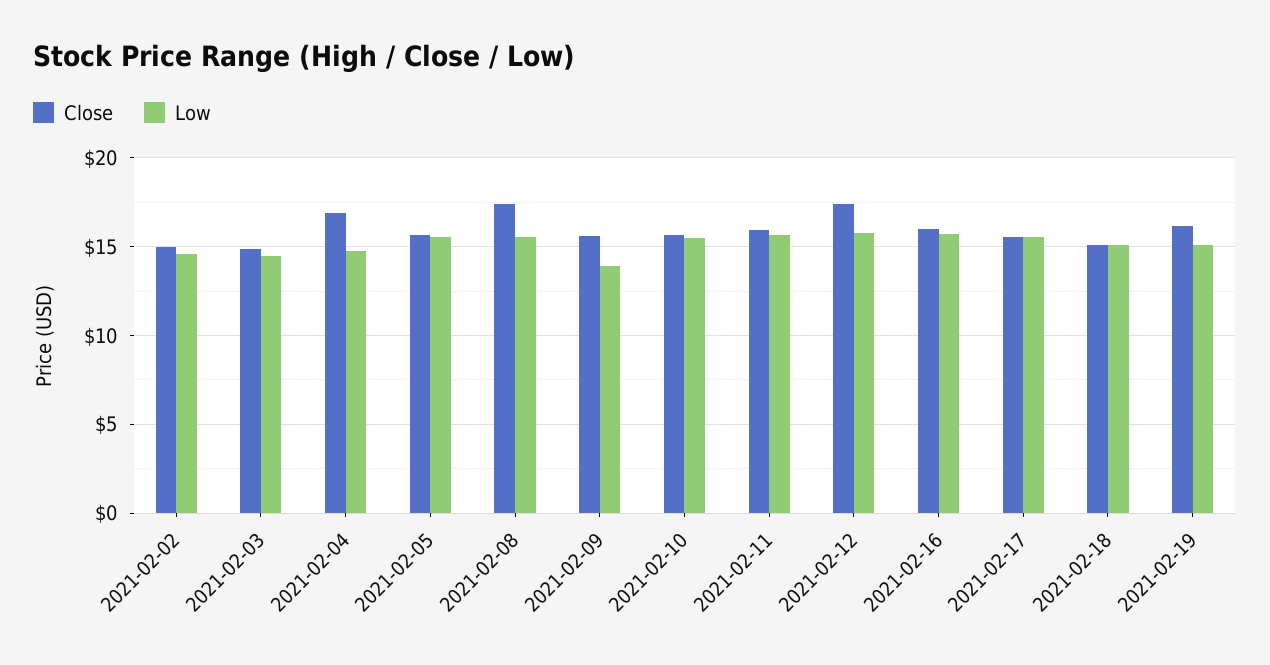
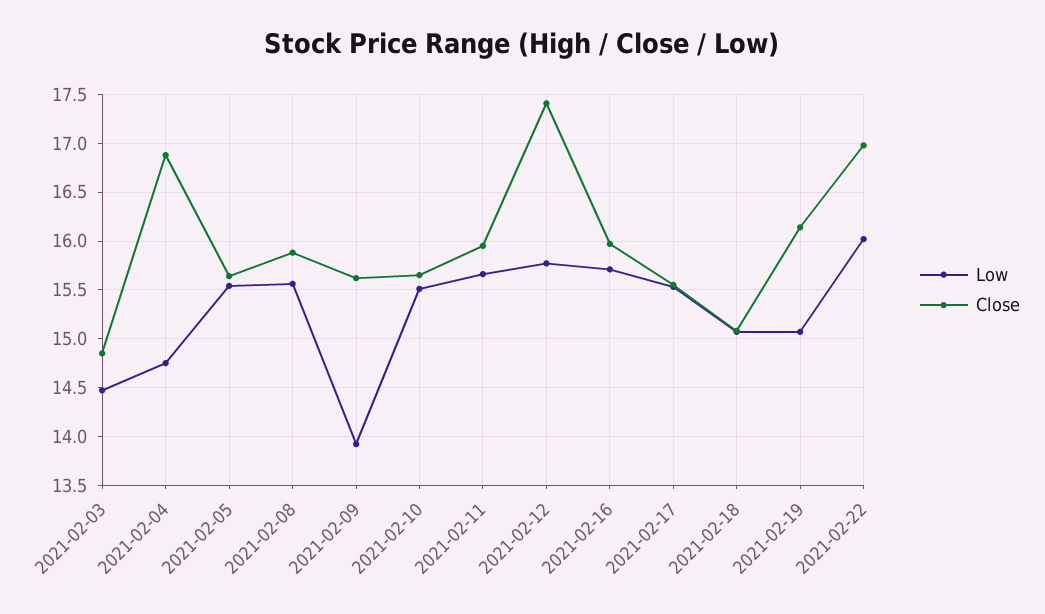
Close, 2021-02-02: 15 -> none
Low, 2021-02-02: 14.5 -> none
Close, 2021-02-08: 17.5 -> 15.9
Low, 2021-02-22: none -> 16
Close, 2021-02-22: none -> 17

